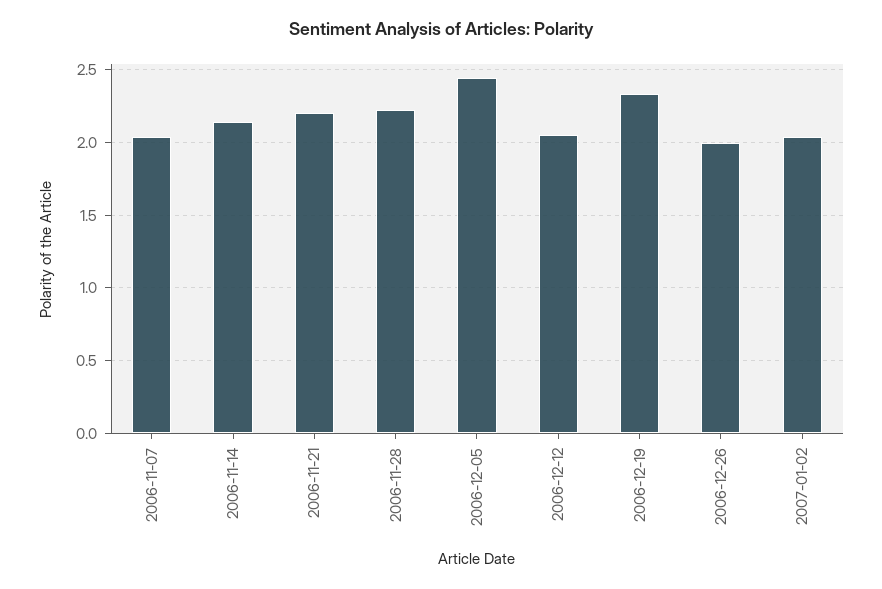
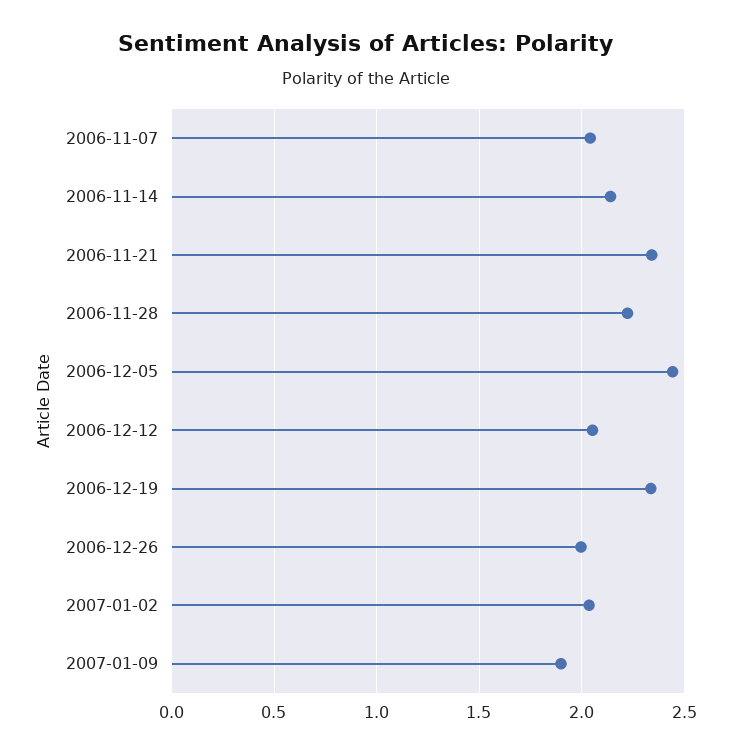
2006-11-21: 2.2 -> 2.35
2007-01-09: none -> 1.9

